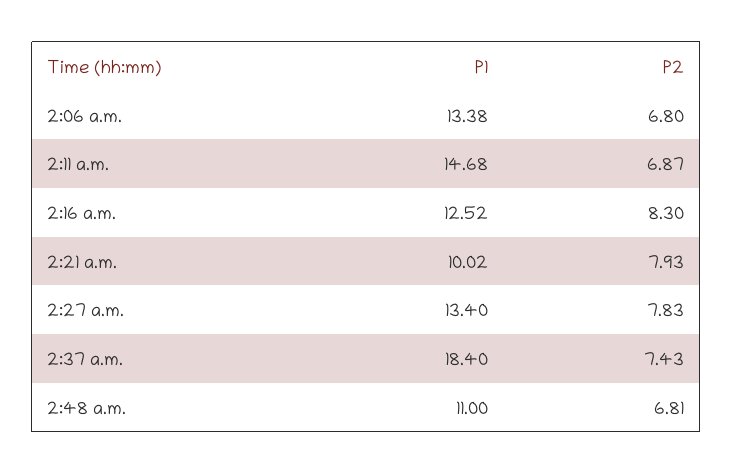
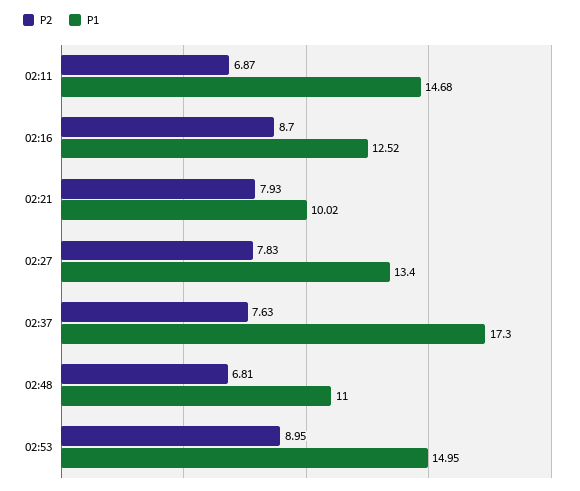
P1, 2:06 a.m.: 13.38 -> none
P2, 2:06 a.m.: 6.8 -> none
P2, 2:16 a.m.: 8.3 -> 8.7
P1, 2:37 a.m.: 18.4 -> 17.3
P2, 2:37 a.m.: 7.43 -> 7.63
P2, 02:53: none -> 8.95
P1, 02:53: none -> 14.95

